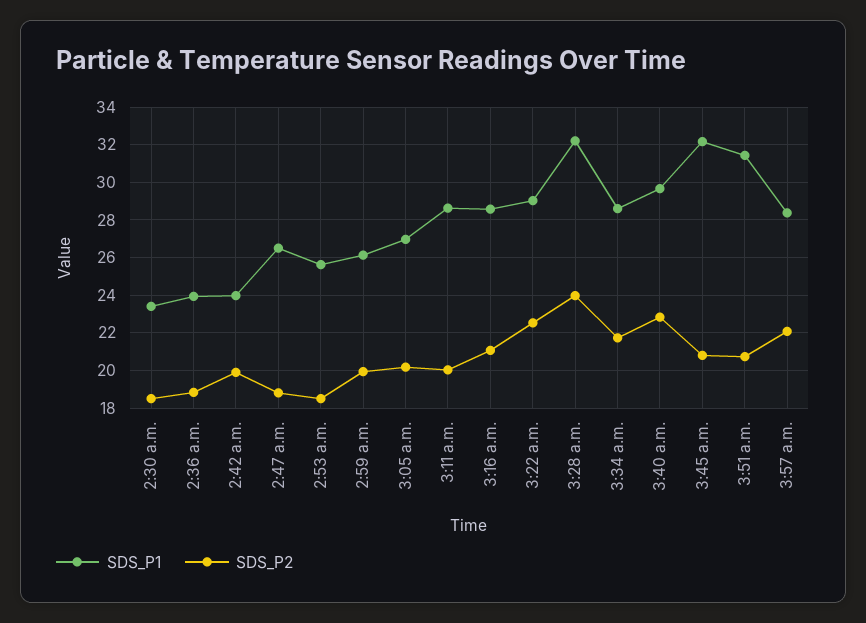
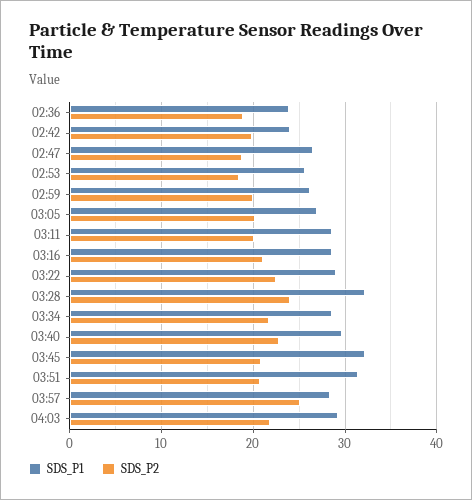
SDS_P1, 2:30 a.m.: 23.5 -> none
SDS_P2, 2:30 a.m.: 18.5 -> none
SDS_P2, 3:57 a.m.: 22 -> 25
SDS_P1, 04:03: none -> 29
SDS_P2, 04:03: none -> 22

